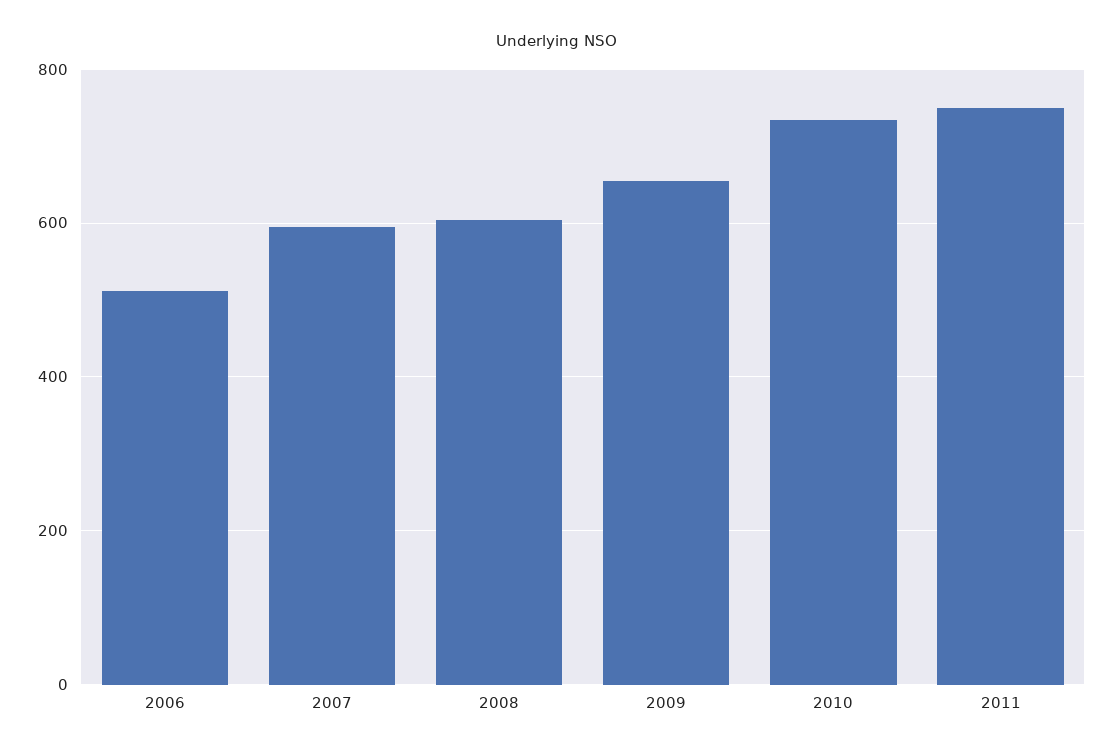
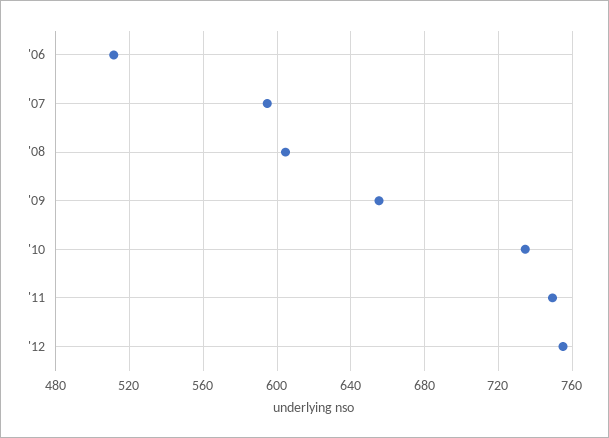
'12: none -> 755

